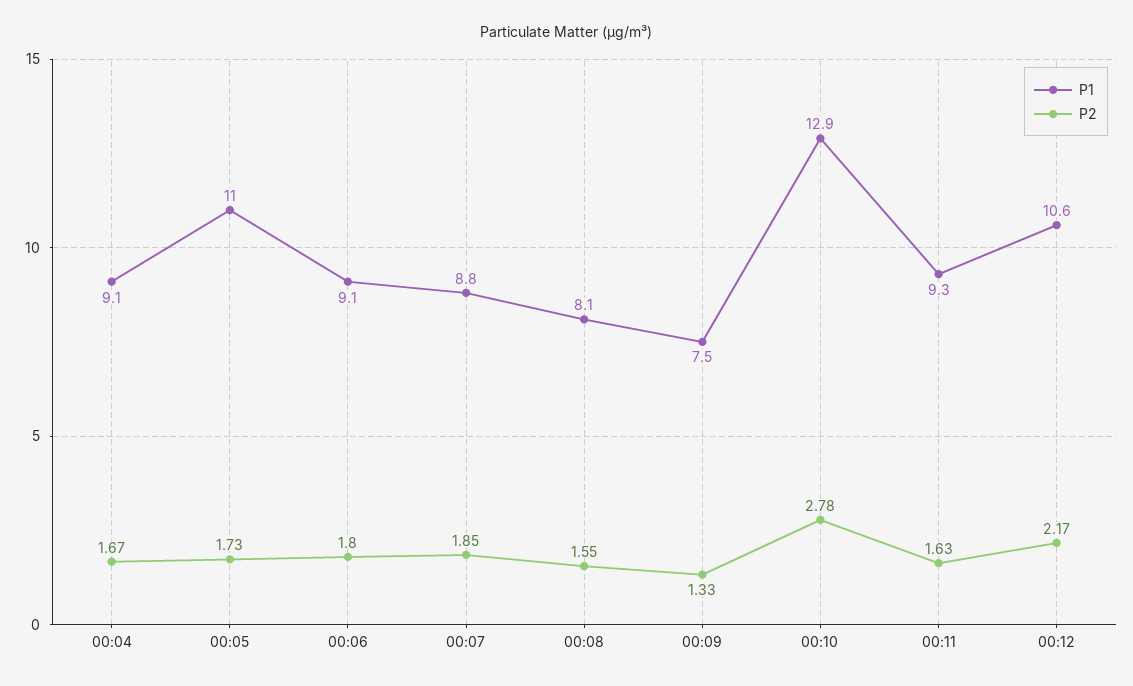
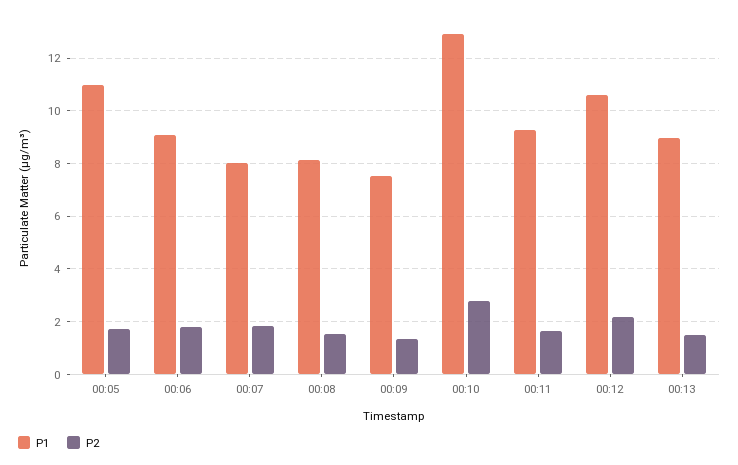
P1, 00:04: 9.1 -> none
P2, 00:04: 1.67 -> none
P1, 00:07: 8.8 -> 8
P1, 00:13: none -> 9
P2, 00:13: none -> 1.5

